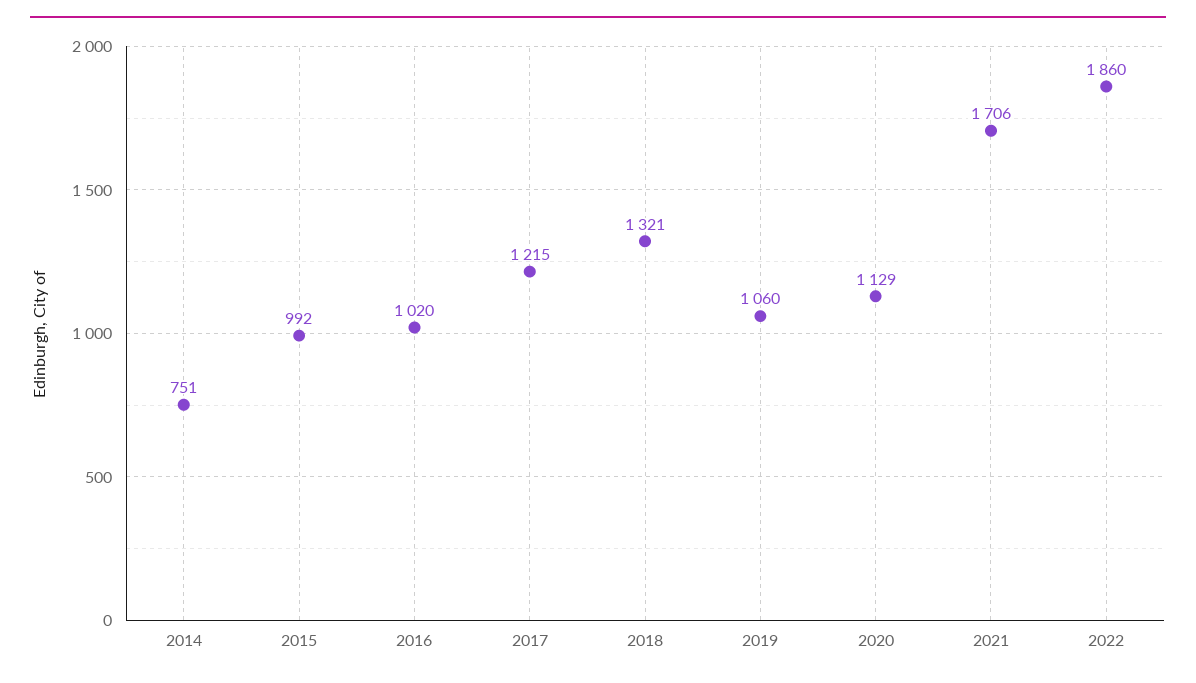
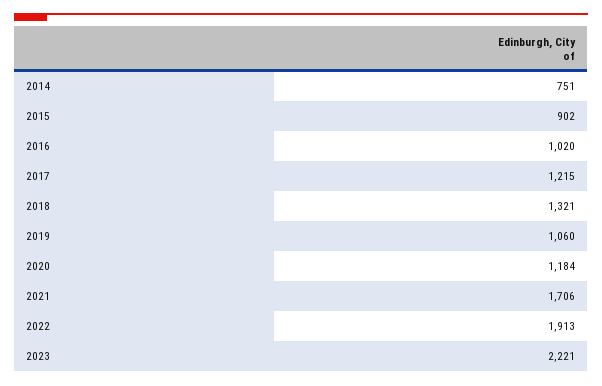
2015: 992 -> 902
2020: 1129 -> 1184
2022: 1860 -> 1913
2023: none -> 2221

